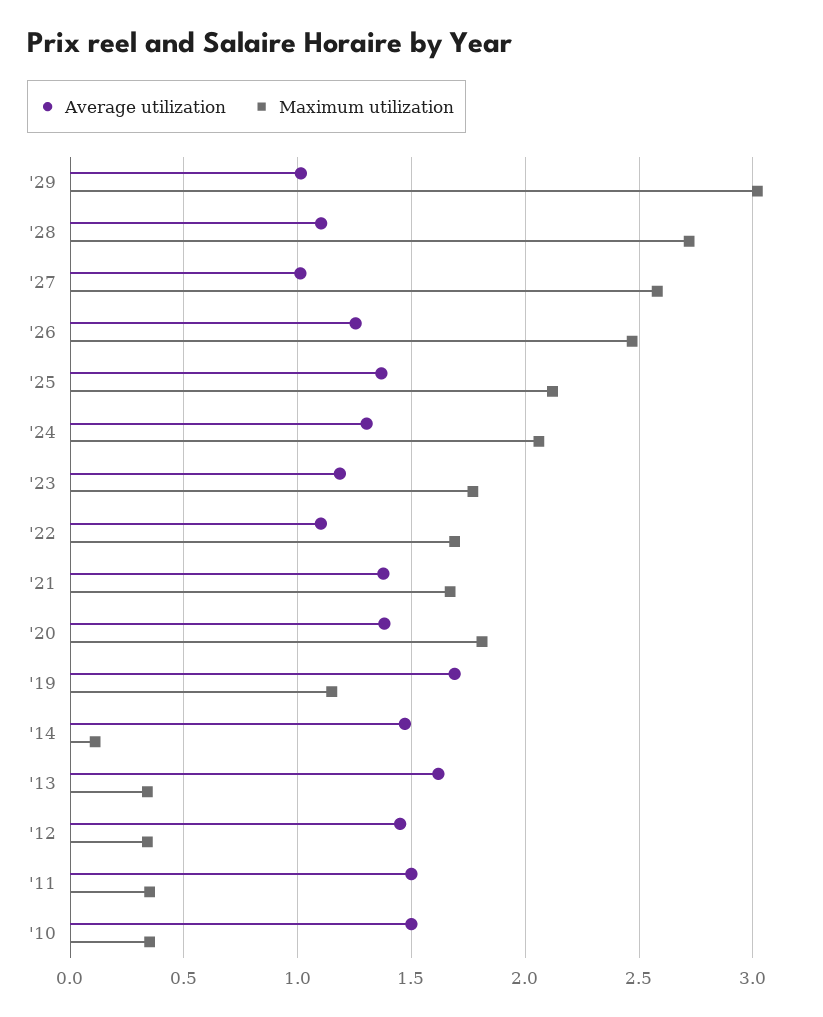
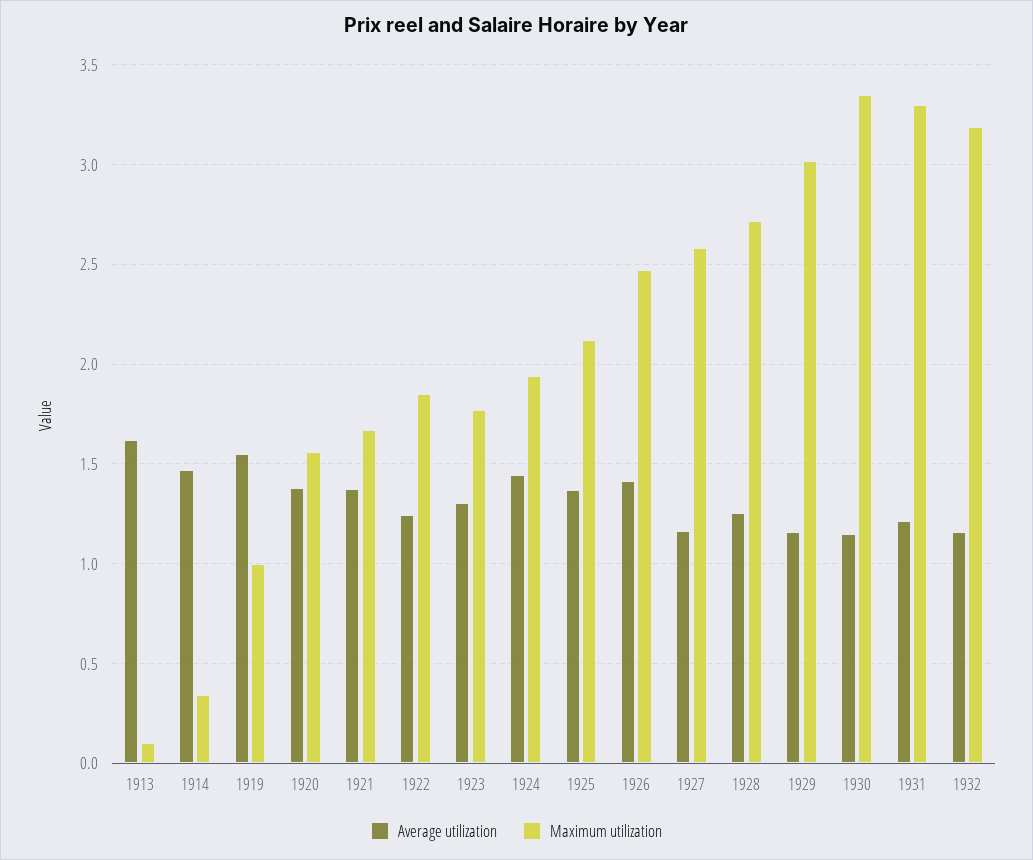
Average utilization, '29: 1 -> 1.15
Average utilization, '28: 1.1 -> 1.25
Average utilization, '27: 1 -> 1.15
Average utilization, '26: 1.25 -> 1.4
Average utilization, '24: 1.3 -> 1.45
Maximum utilization, '24: 2.05 -> 1.95
Average utilization, '23: 1.2 -> 1.3
Average utilization, '22: 1.1 -> 1.25
Maximum utilization, '22: 1.7 -> 1.85
Maximum utilization, '20: 1.8 -> 1.55
Average utilization, '19: 1.7 -> 1.55
Maximum utilization, '19: 1.15 -> 1
Maximum utilization, '14: 0.1 -> 0.35
Maximum utilization, '13: 0.35 -> 0.1
Average utilization, '12: 1.45 -> none
Maximum utilization, '12: 0.35 -> none
Average utilization, '11: 1.5 -> none
Maximum utilization, '11: 0.35 -> none
Average utilization, '10: 1.5 -> none
Maximum utilization, '10: 0.35 -> none
Average utilization, 1930: none -> 1.15
Maximum utilization, 1930: none -> 3.35
Average utilization, 1931: none -> 1.2
Maximum utilization, 1931: none -> 3.3
Average utilization, 1932: none -> 1.15
Maximum utilization, 1932: none -> 3.2

